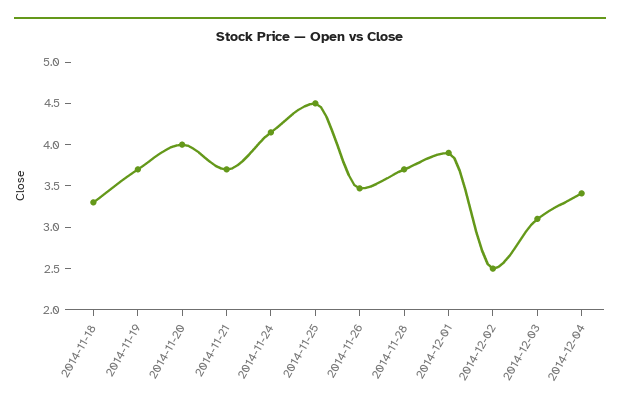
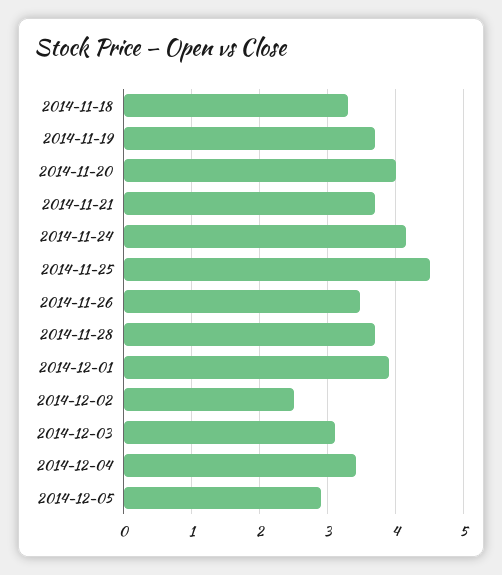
2014-12-05: none -> 2.9

